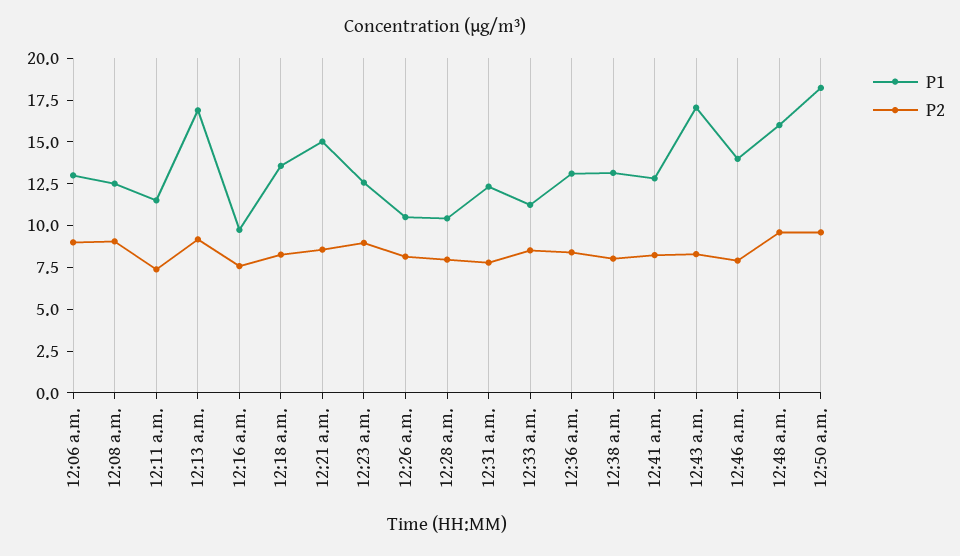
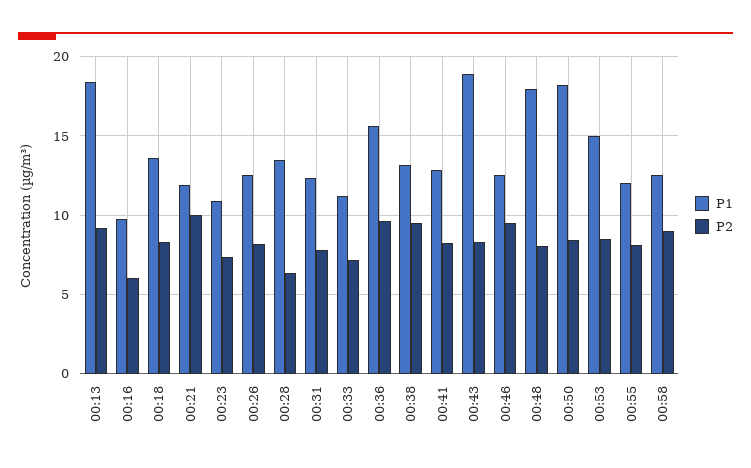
P1, 12:06 a.m.: 13 -> none
P2, 12:06 a.m.: 9 -> none
P1, 12:08 a.m.: 12.5 -> none
P2, 12:08 a.m.: 9 -> none
P1, 12:11 a.m.: 11.5 -> none
P2, 12:11 a.m.: 7.5 -> none
P1, 12:13 a.m.: 17 -> 18.5
P2, 12:16 a.m.: 7.5 -> 6
P1, 12:21 a.m.: 15 -> 12
P2, 12:21 a.m.: 8.5 -> 10
P1, 12:23 a.m.: 12.5 -> 11
P2, 12:23 a.m.: 9 -> 7.5
P1, 12:26 a.m.: 10.5 -> 12.5
P1, 12:28 a.m.: 10.5 -> 13.5
P2, 12:28 a.m.: 8 -> 6.5
P2, 12:33 a.m.: 8.5 -> 7
P1, 12:36 a.m.: 13 -> 15.5
P2, 12:36 a.m.: 8.5 -> 9.5
P2, 12:38 a.m.: 8 -> 9.5
P1, 12:43 a.m.: 17 -> 19
P1, 12:46 a.m.: 14 -> 12.5
P2, 12:46 a.m.: 8 -> 9.5
P1, 12:48 a.m.: 16 -> 18
P2, 12:48 a.m.: 9.5 -> 8
P2, 12:50 a.m.: 9.5 -> 8.5
P1, 00:53: none -> 15
P2, 00:53: none -> 8.5
P1, 00:55: none -> 12
P2, 00:55: none -> 8
P1, 00:58: none -> 12.5
P2, 00:58: none -> 9

